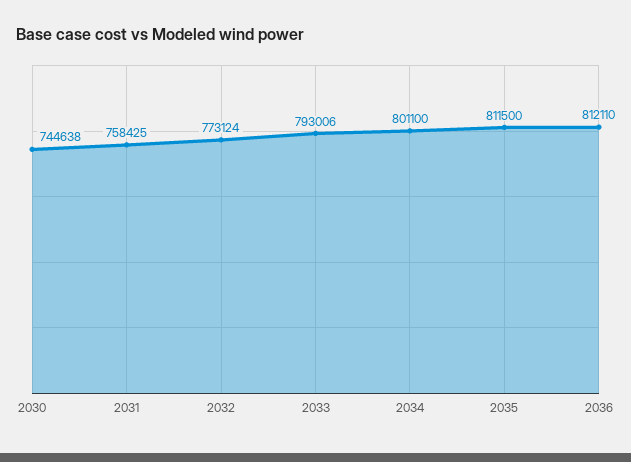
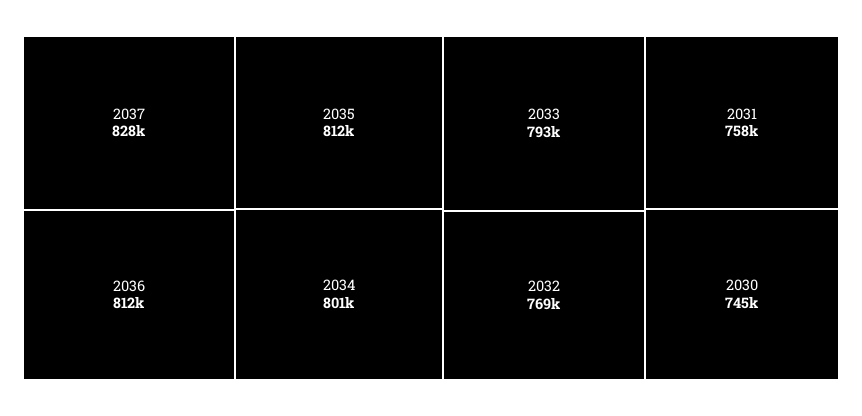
2032: 773124 -> 769000
2037: none -> 828000

